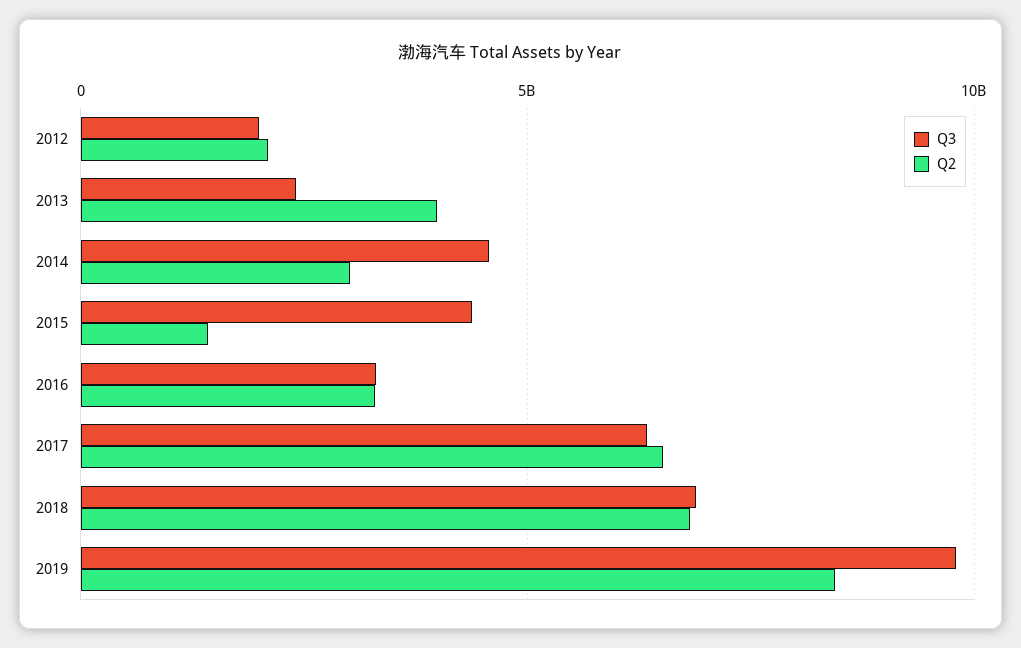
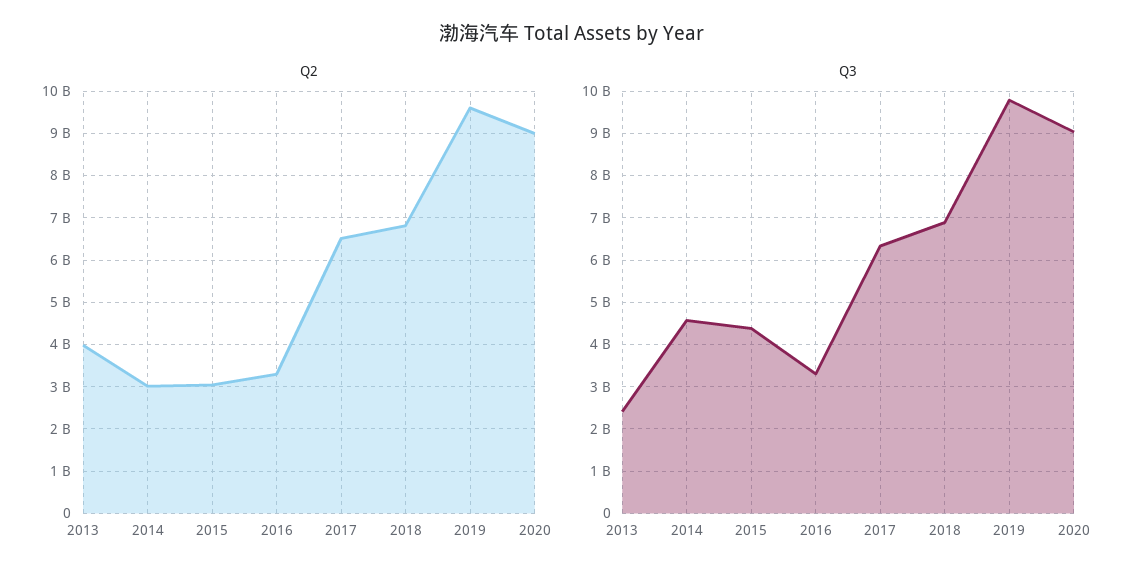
Q3, 2012: 2000000000 -> none
Q2, 2012: 2000000000 -> none
Q2, 2015: 1500000000 -> 3000000000
Q2, 2019: 8500000000 -> 9600000000
Q2, 2020: none -> 9000000000
Q3, 2020: none -> 9000000000

